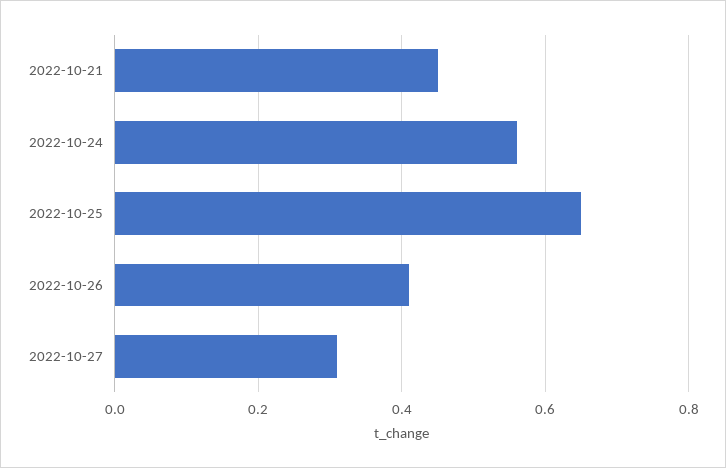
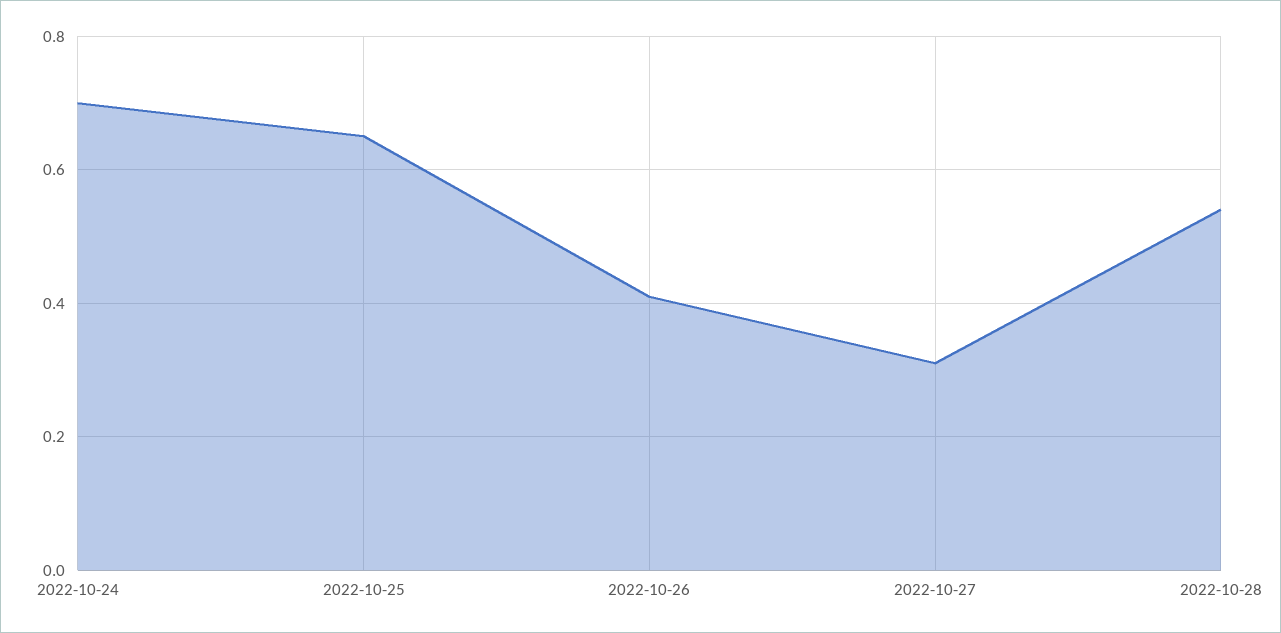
2022-10-21: 0.45 -> none
2022-10-24: 0.55 -> 0.7
2022-10-28: none -> 0.55

